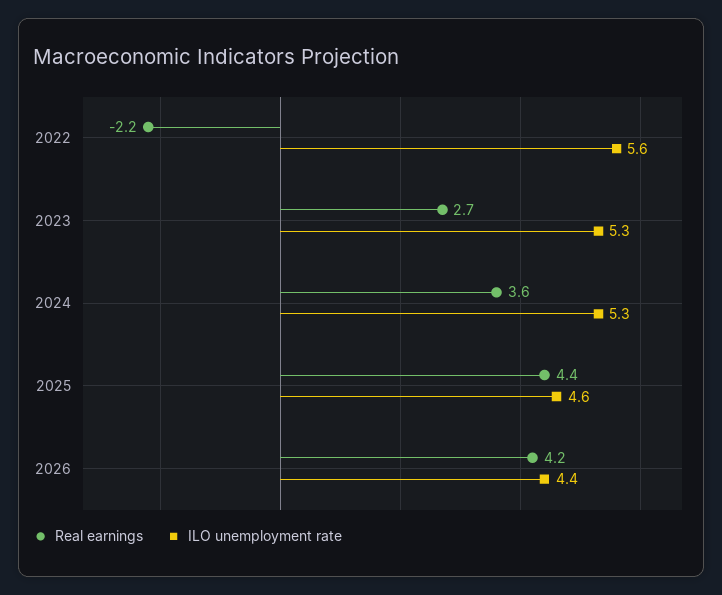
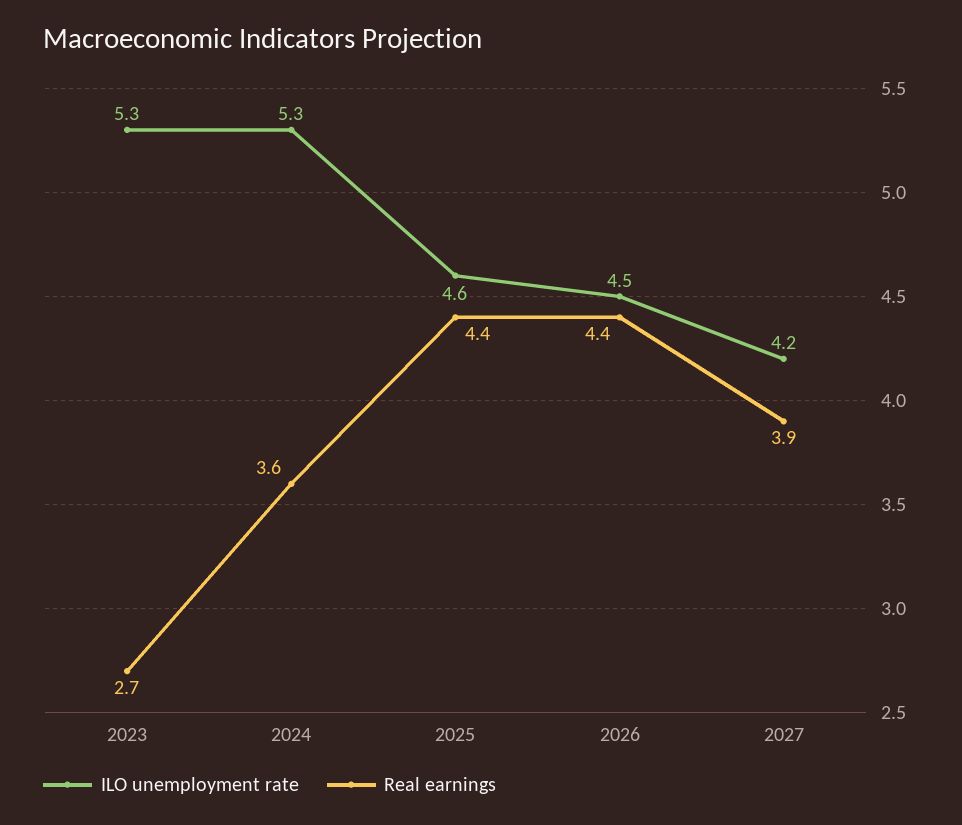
Real earnings, 2022: -2.2 -> none
ILO unemployment rate, 2022: 5.6 -> none
Real earnings, 2026: 4.2 -> 4.4
ILO unemployment rate, 2026: 4.4 -> 4.5
ILO unemployment rate, 2027: none -> 4.2
Real earnings, 2027: none -> 3.9

